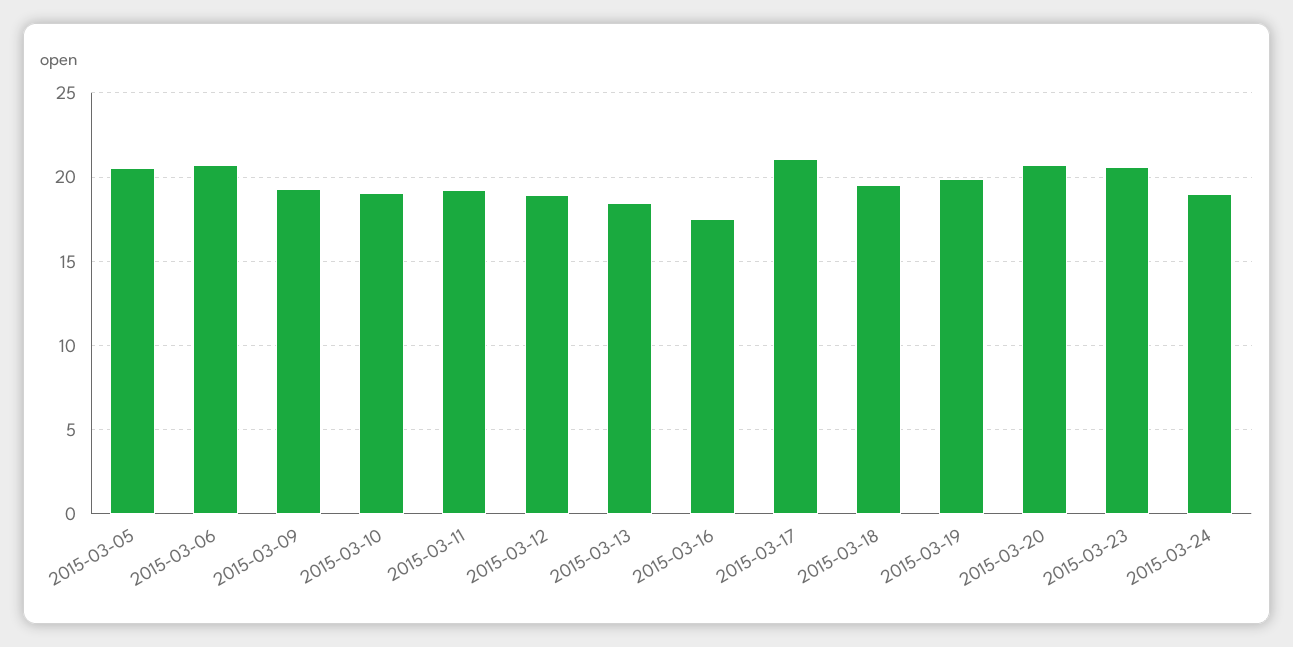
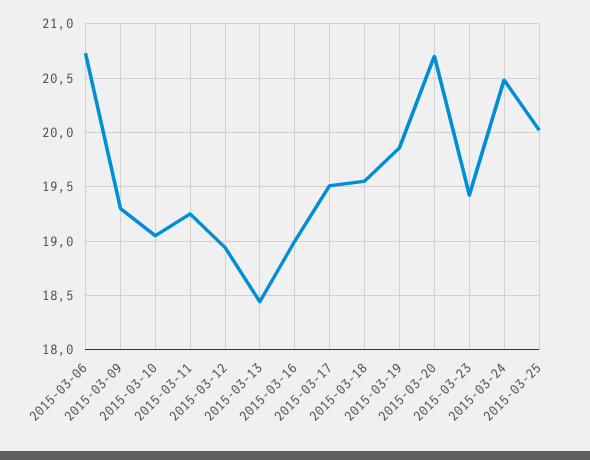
2015-03-05: 20.5 -> none
2015-03-16: 17.5 -> 19
2015-03-17: 21 -> 19.5
2015-03-23: 20.5 -> 19.4
2015-03-24: 19 -> 20.5
2015-03-25: none -> 20

